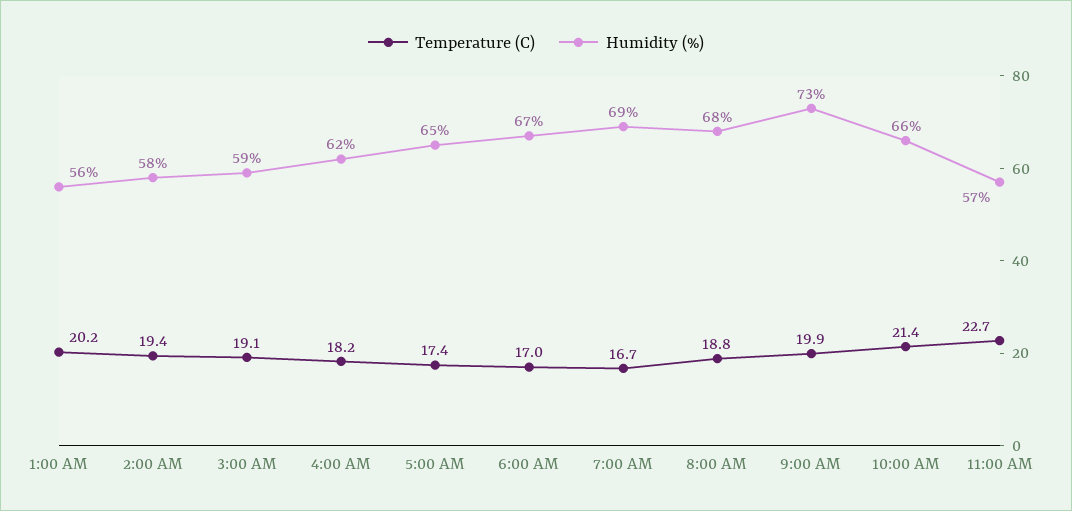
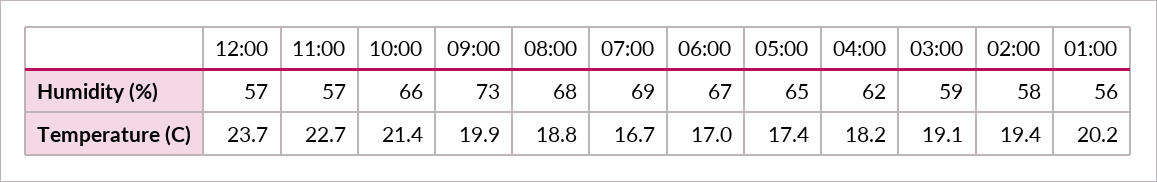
Humidity (%), 12:00: none -> 57
Temperature (C), 12:00: none -> 23.7

